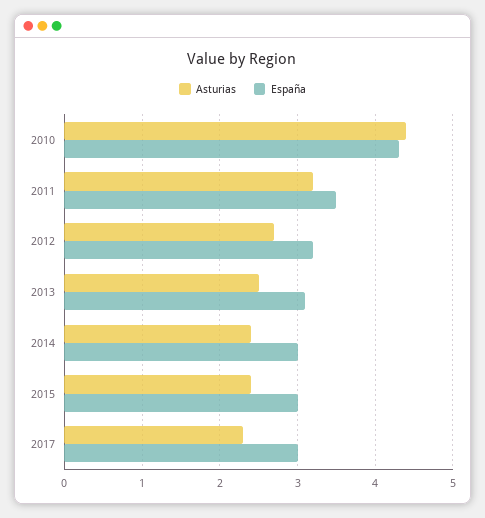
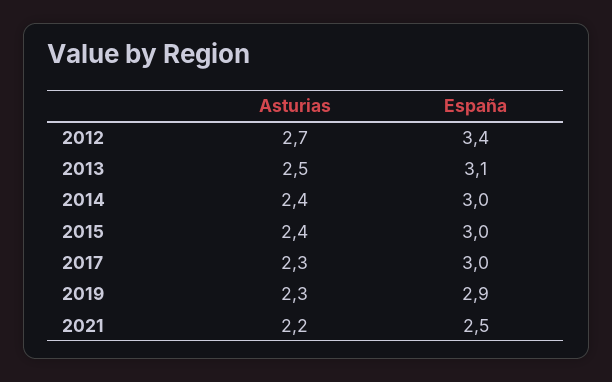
Asturias, 2010: 4.4 -> none
España, 2010: 4.3 -> none
Asturias, 2011: 3.2 -> none
España, 2011: 3.5 -> none
España, 2012: 3.2 -> 3.4
Asturias, 2019: none -> 2.3
España, 2019: none -> 2.9
Asturias, 2021: none -> 2.2
España, 2021: none -> 2.5

